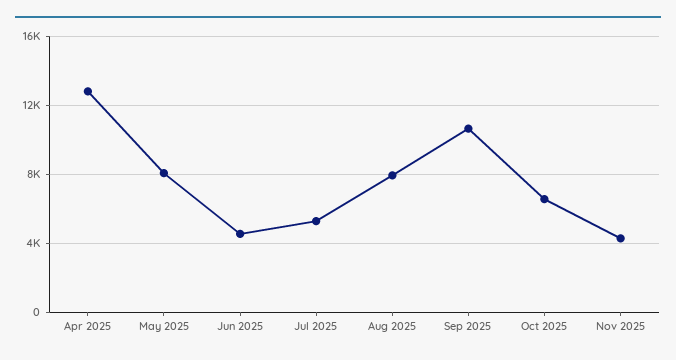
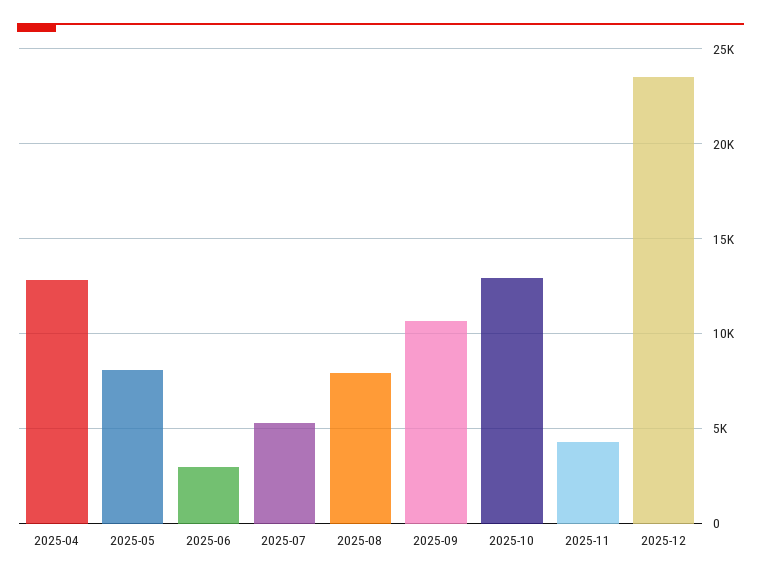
Jun 2025: 4500 -> 3000
Oct 2025: 6500 -> 13000
2025-12: none -> 23500

